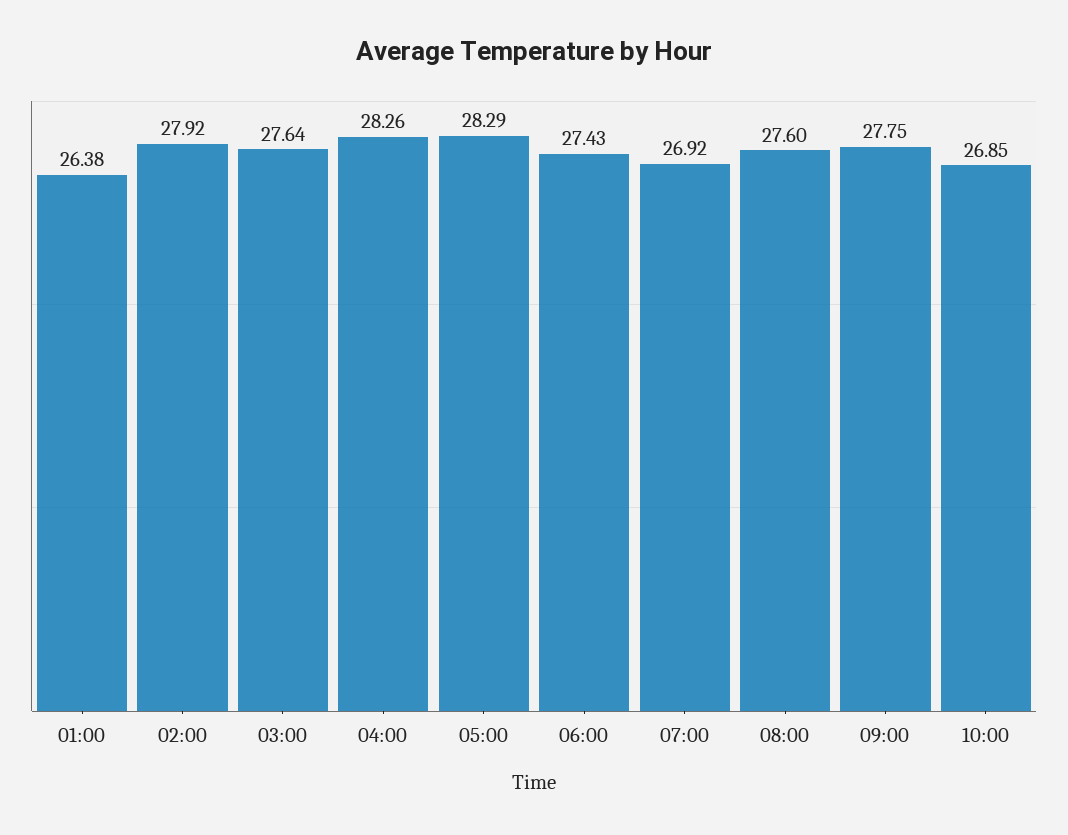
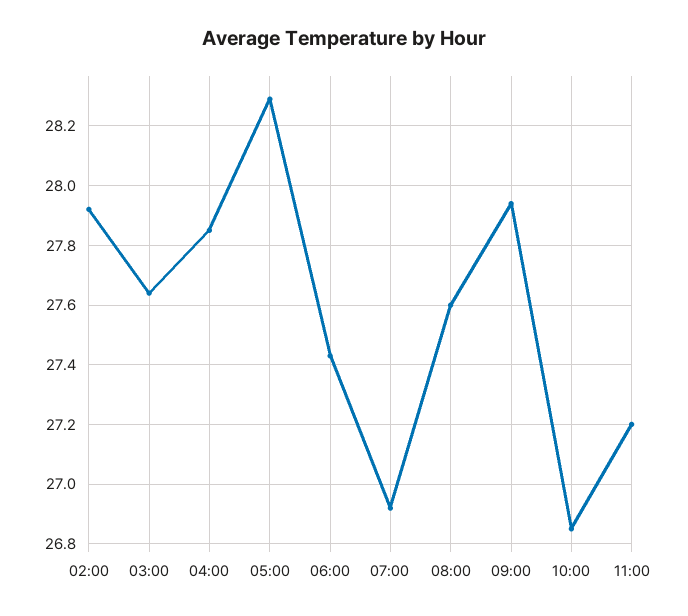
01:00: 26.38 -> none
04:00: 28.26 -> 27.85
09:00: 27.75 -> 27.95
11:00: none -> 27.2

